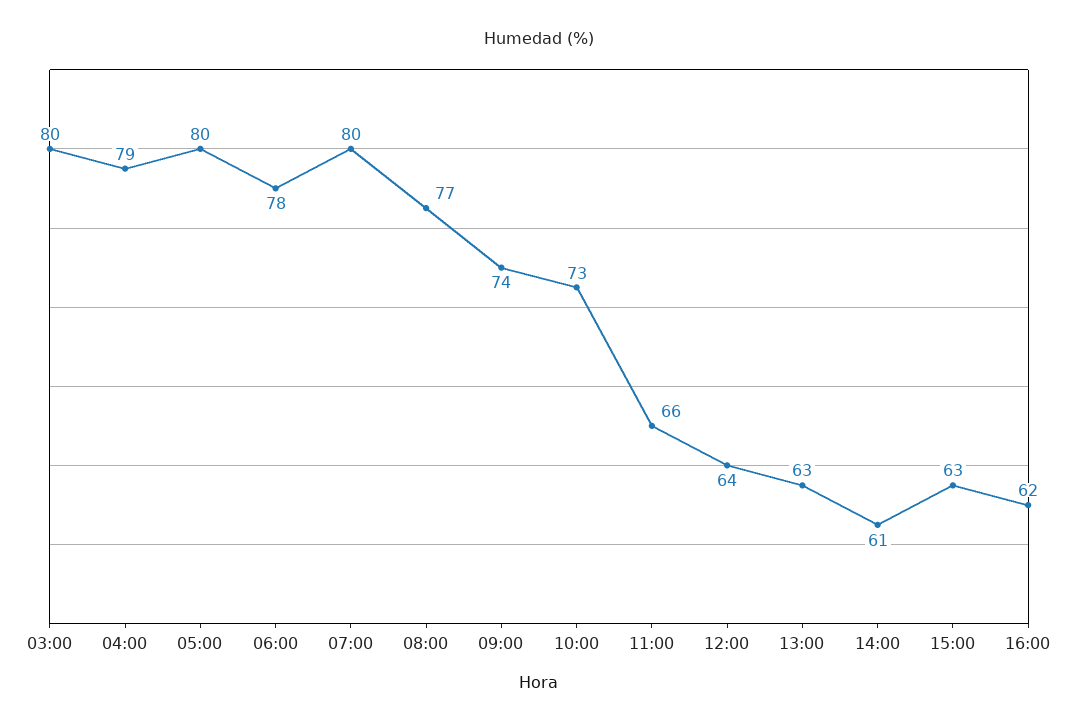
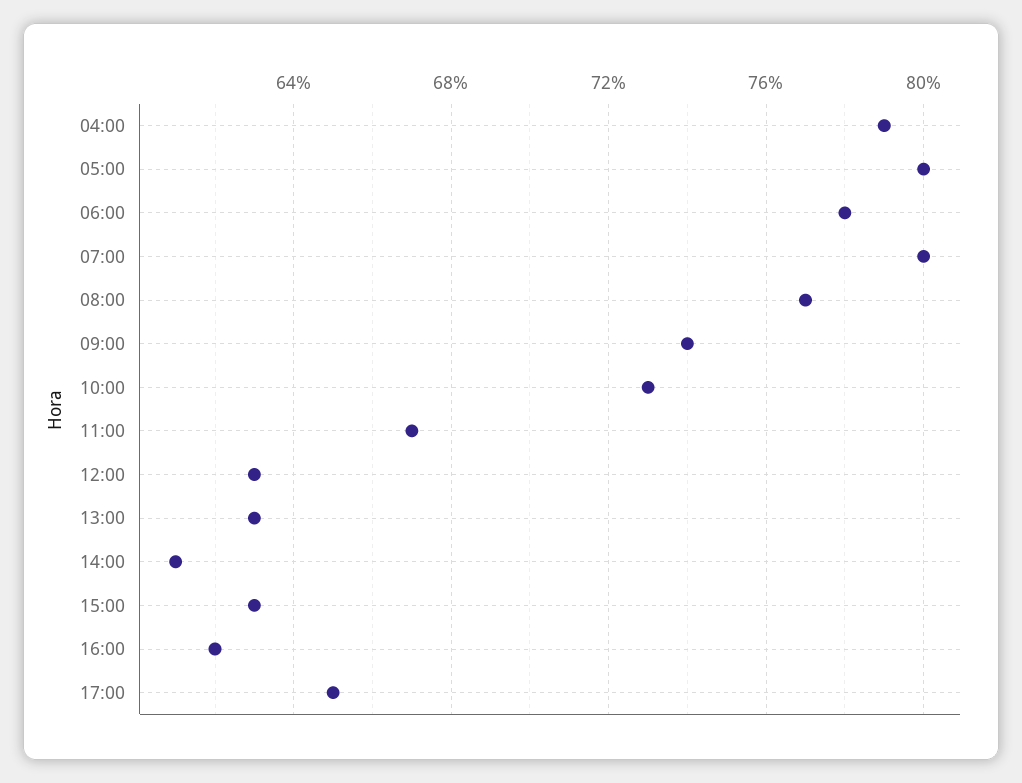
03:00: 80 -> none
11:00: 66 -> 67
12:00: 64 -> 63
17:00: none -> 65

